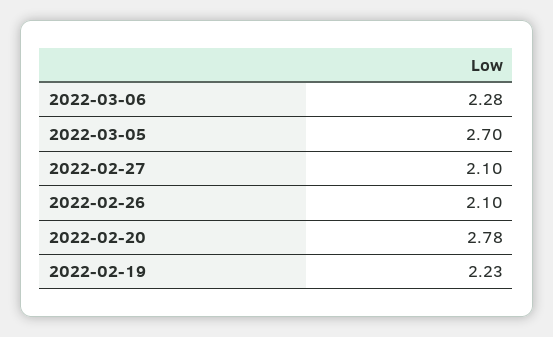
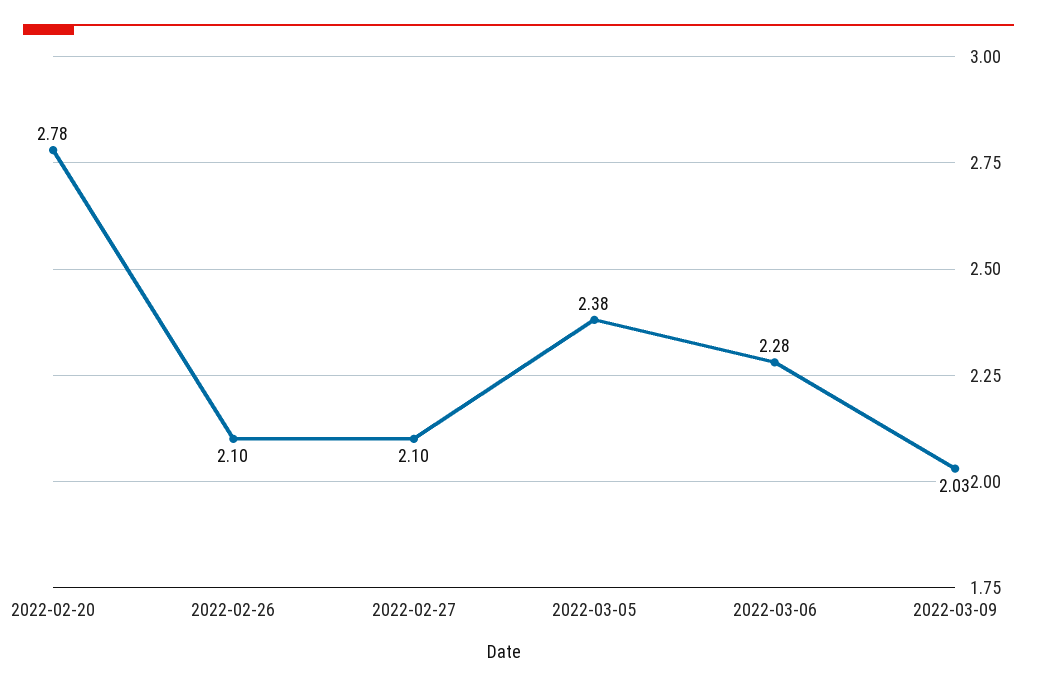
2022-03-05: 2.7 -> 2.38
2022-02-19: 2.23 -> none
2022-03-09: none -> 2.03

